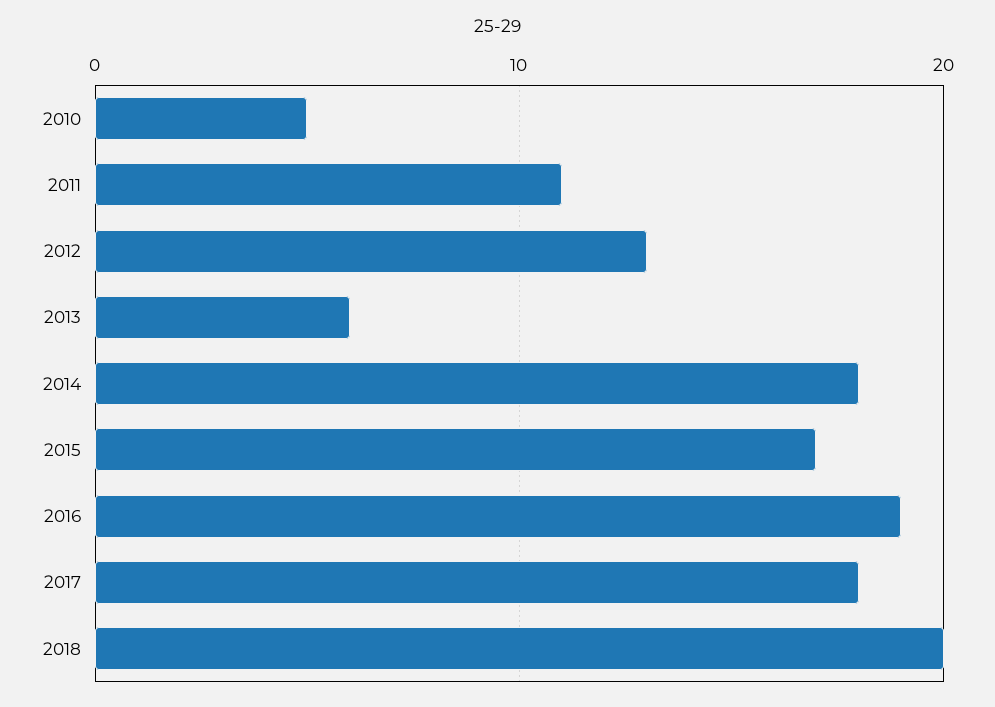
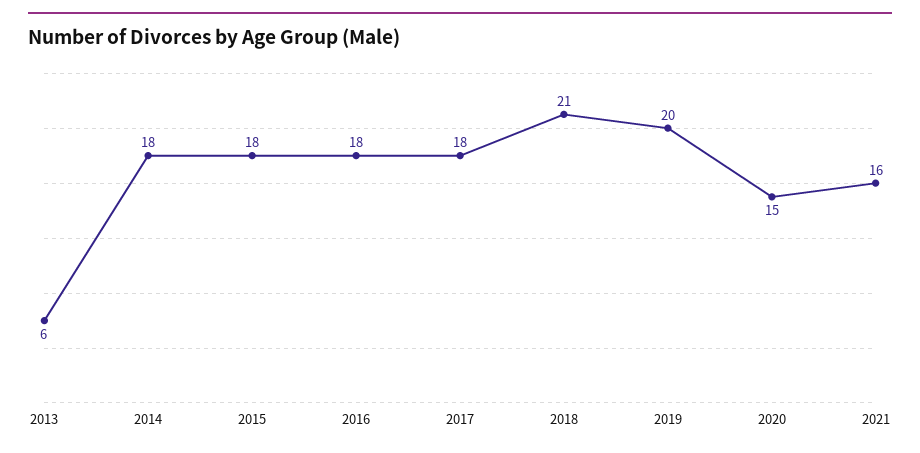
2010: 5 -> none
2011: 11 -> none
2012: 13 -> none
2015: 17 -> 18
2016: 19 -> 18
2018: 20 -> 21
2019: none -> 20
2020: none -> 15
2021: none -> 16

